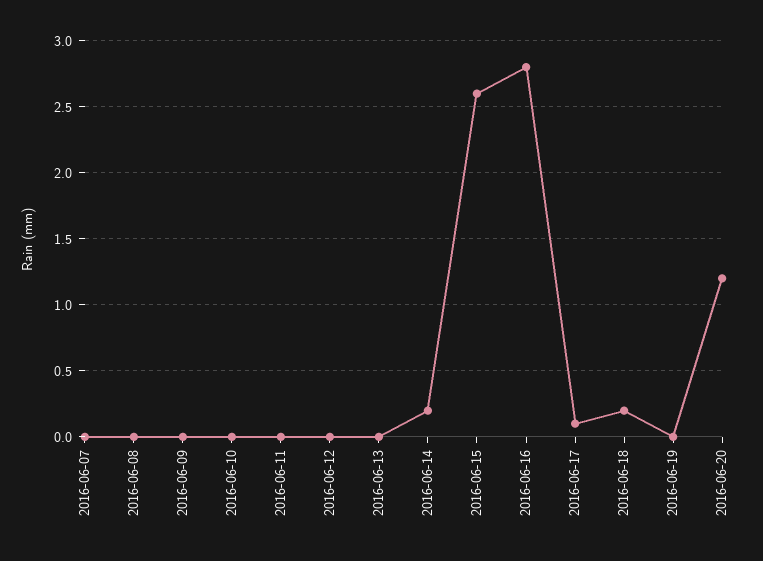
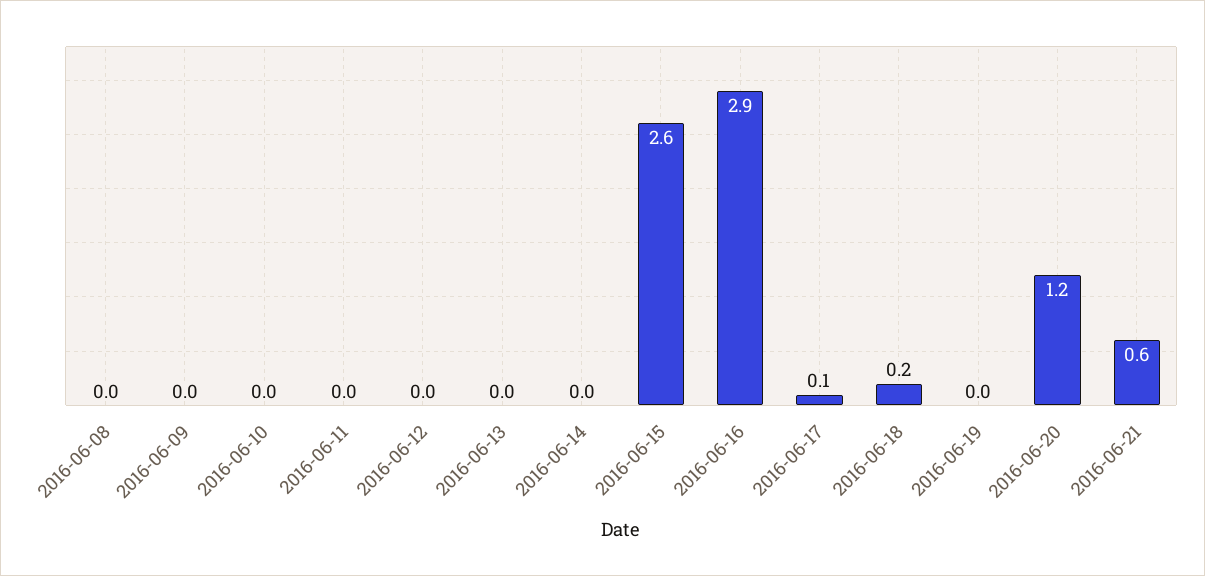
2016-06-07: 0 -> none
2016-06-14: 0.2 -> 0
2016-06-16: 2.8 -> 2.9
2016-06-21: none -> 0.6

